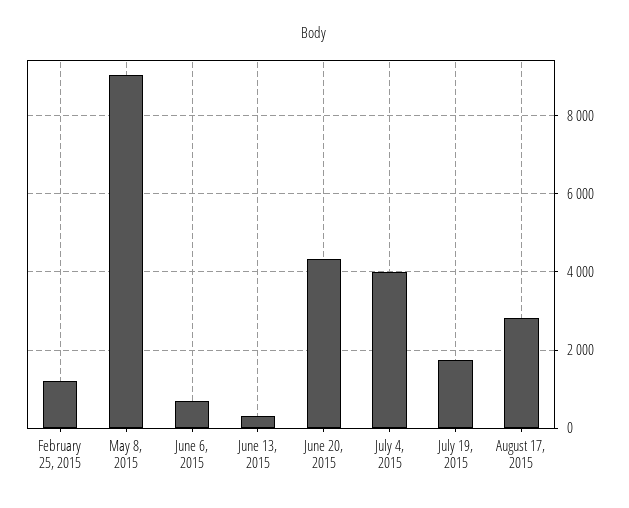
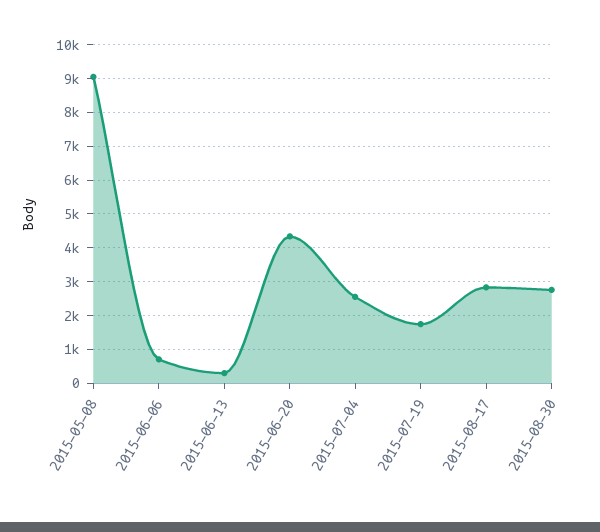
February 25, 2015: 1200 -> none
July 4, 2015: 4000 -> 2600
2015-08-30: none -> 2800

